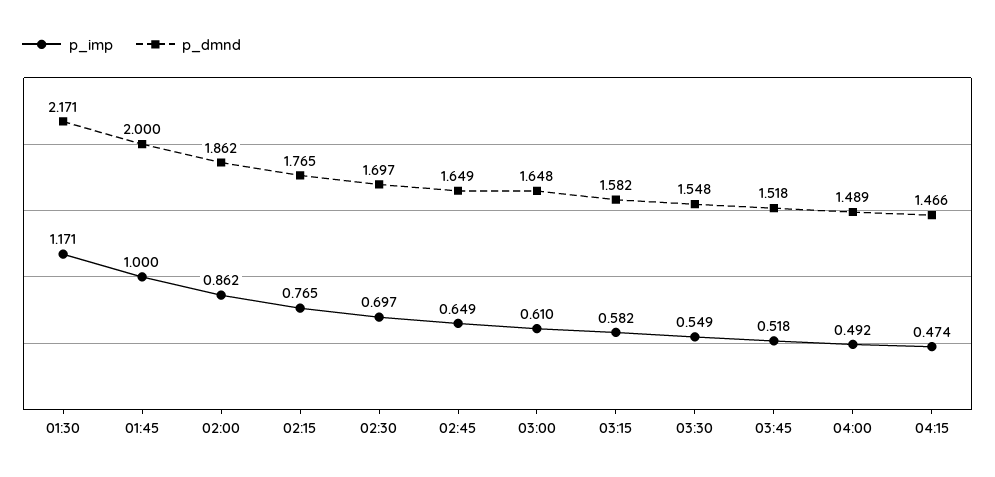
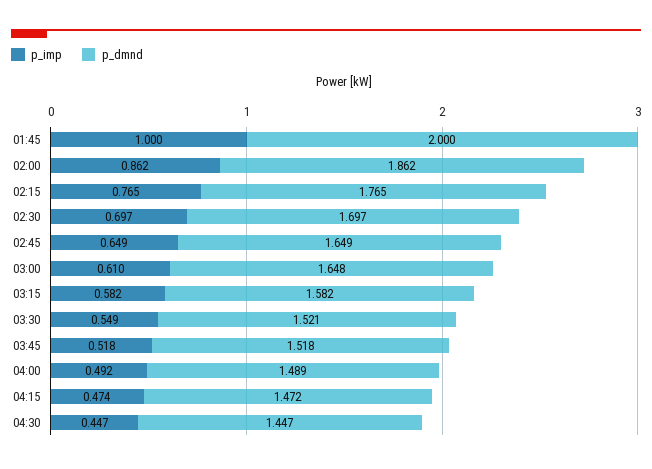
p_imp, 01:30: 1.171 -> none
p_dmnd, 01:30: 2.171 -> none
p_dmnd, 03:30: 1.548 -> 1.521
p_dmnd, 04:15: 1.466 -> 1.472
p_imp, 04:30: none -> 0.447
p_dmnd, 04:30: none -> 1.447

